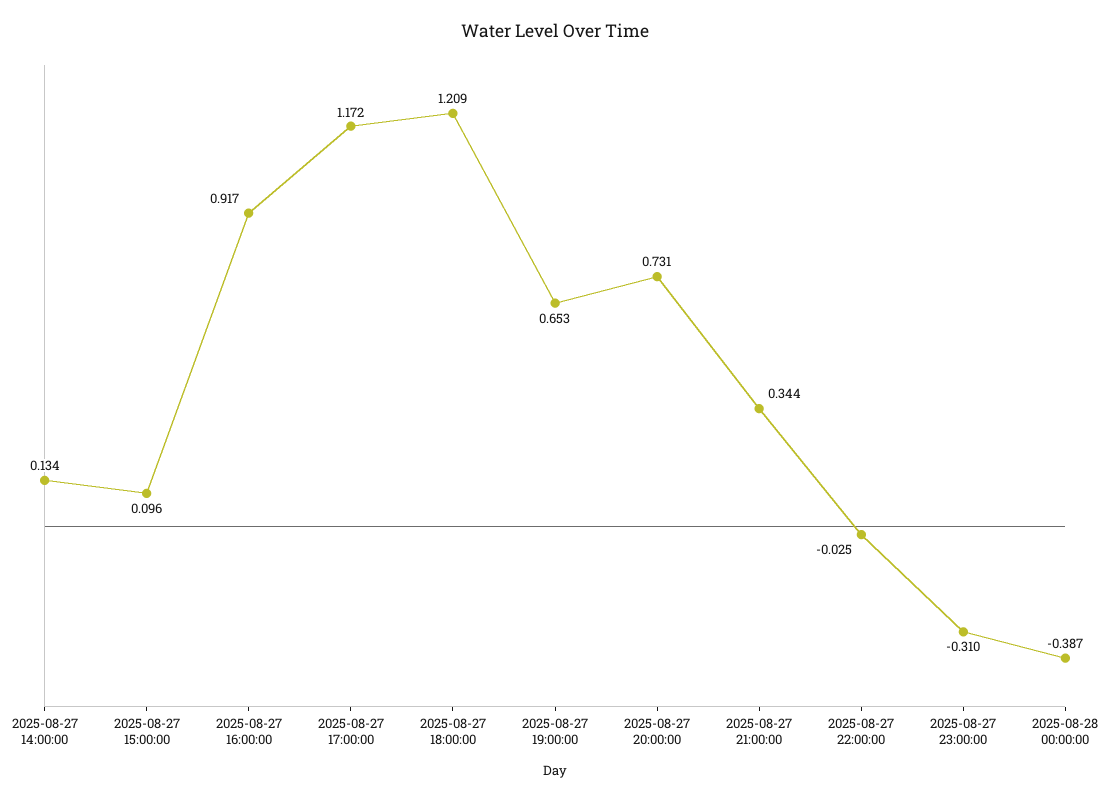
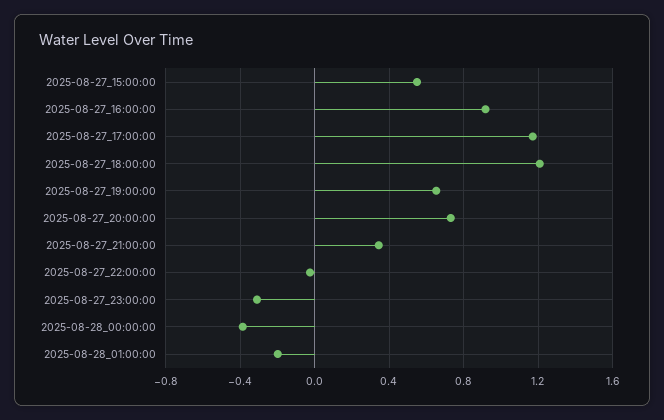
2025-08-27 14:00:00: 0.134 -> none
2025-08-27 15:00:00: 0.096 -> 0.55
2025-08-28_01:00:00: none -> -0.2

